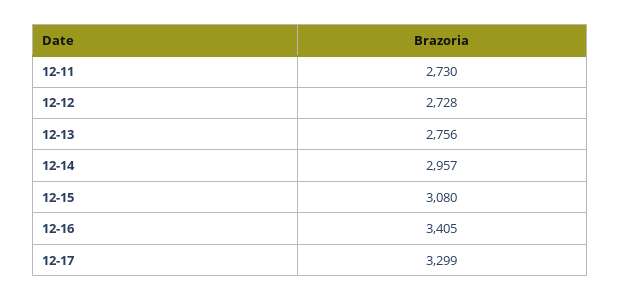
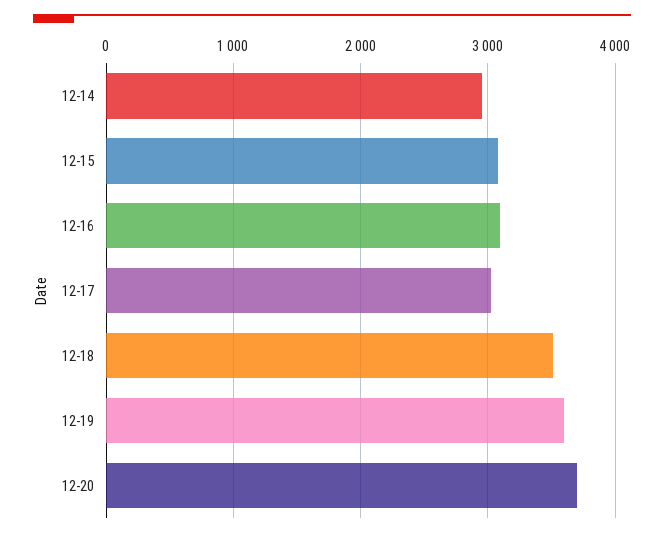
12-11: 2730 -> none
12-12: 2728 -> none
12-13: 2756 -> none
12-16: 3405 -> 3100
12-17: 3299 -> 3000
12-18: none -> 3500
12-19: none -> 3600
12-20: none -> 3700

